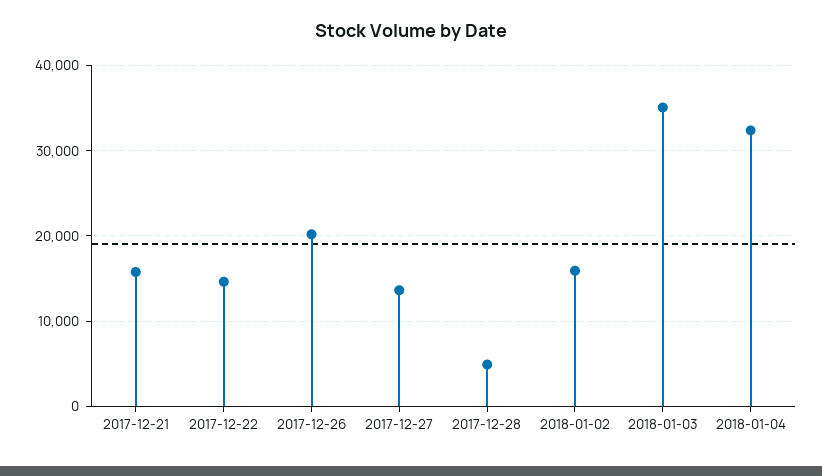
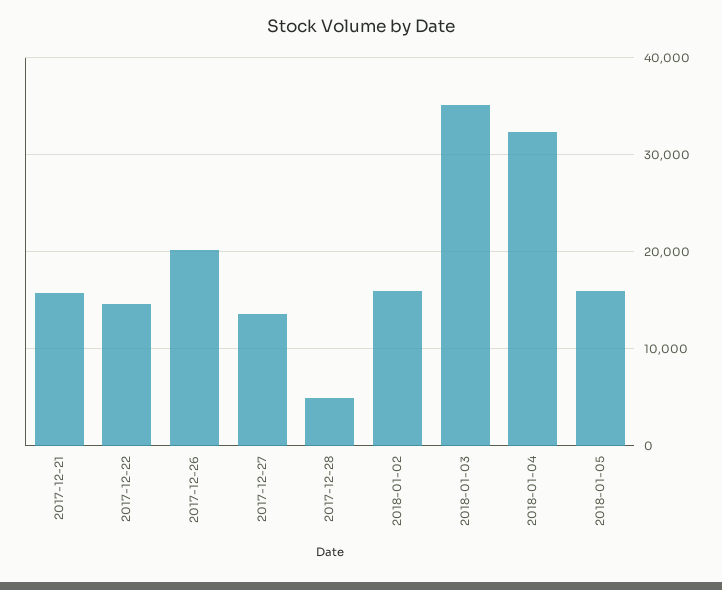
2018-01-05: none -> 16000

